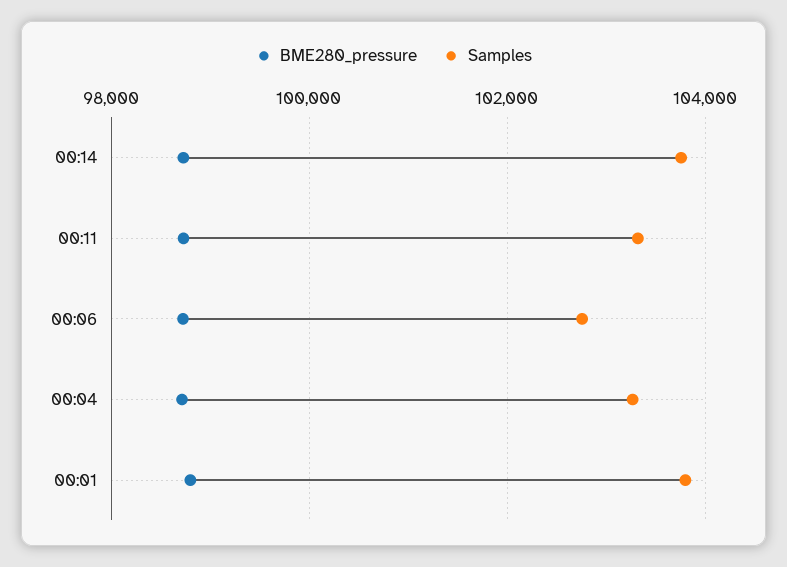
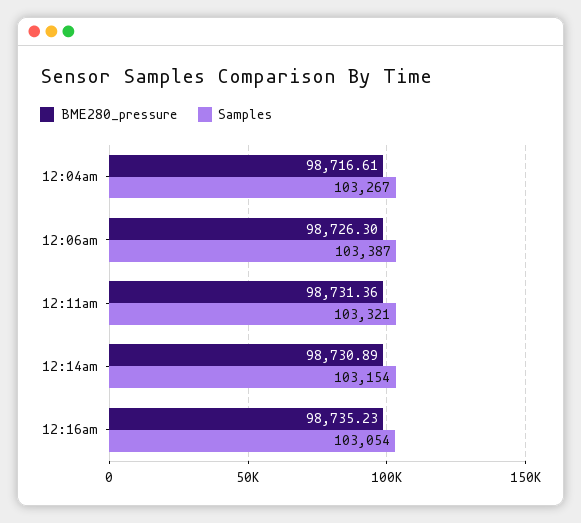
Samples, 00:14: 103800 -> 103154
Samples, 00:06: 102800 -> 103387
BME280_pressure, 00:01: 98800 -> none
Samples, 00:01: 103800 -> none
BME280_pressure, 12:16am: none -> 98735.23
Samples, 12:16am: none -> 103054

